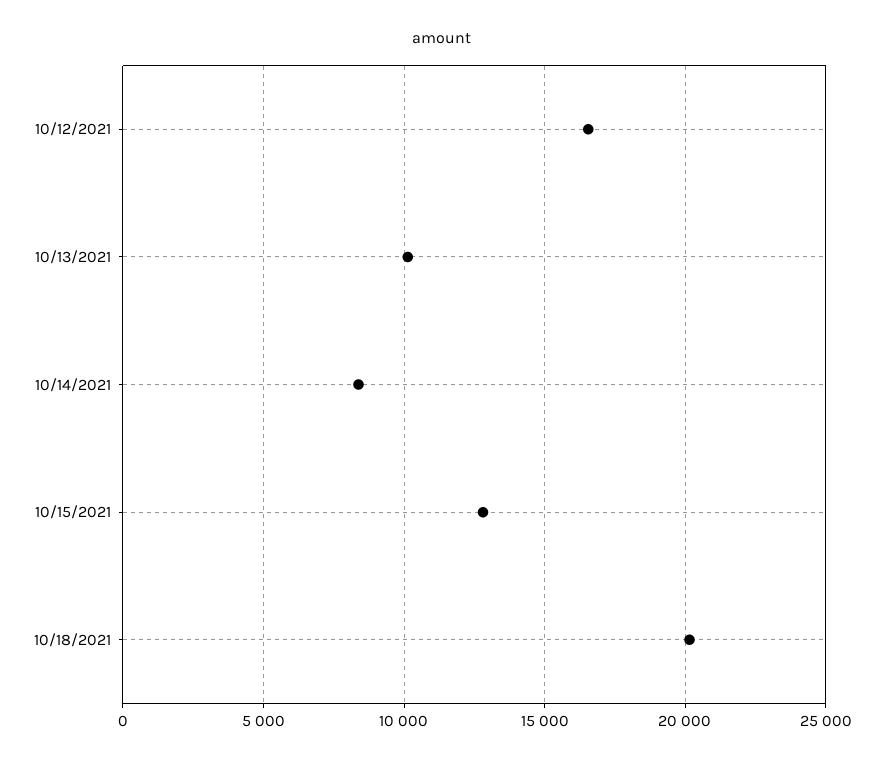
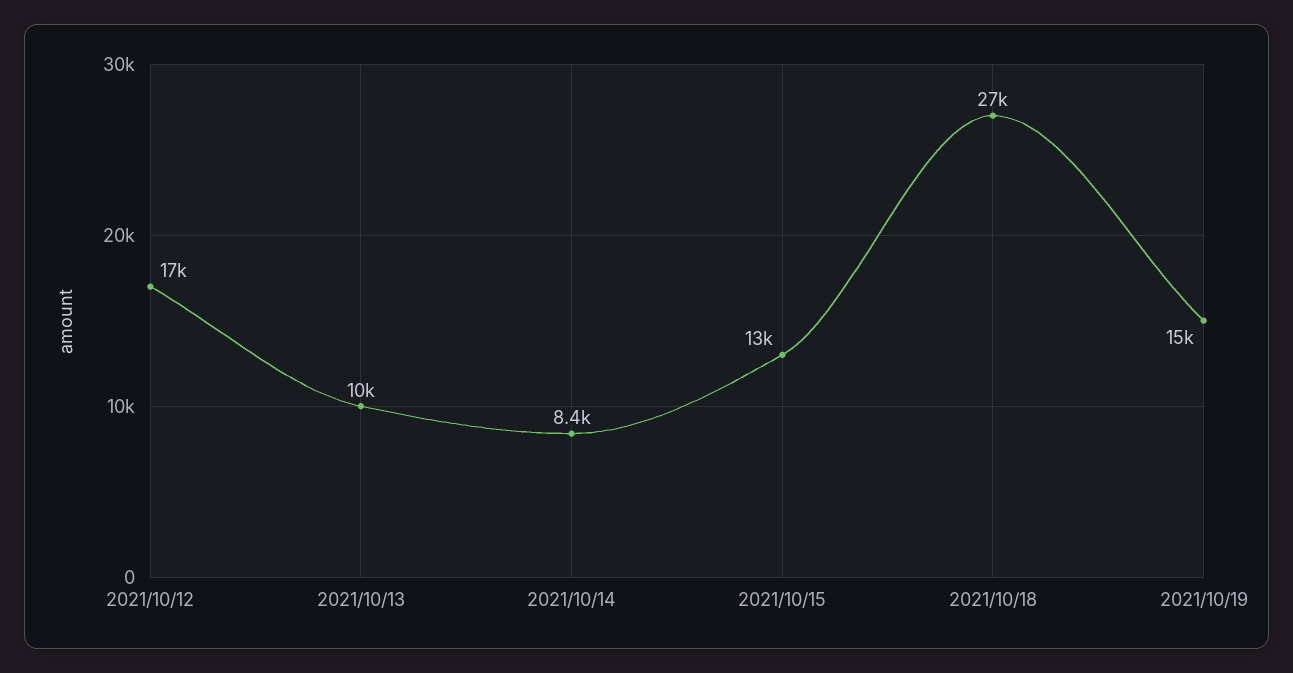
10/18/2021: 20000 -> 27000
2021/10/19: none -> 15000

